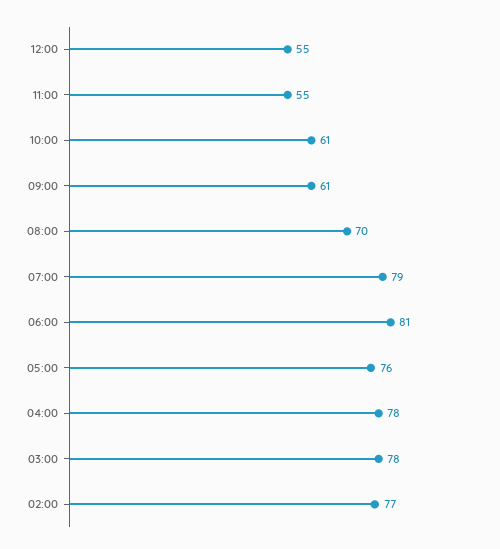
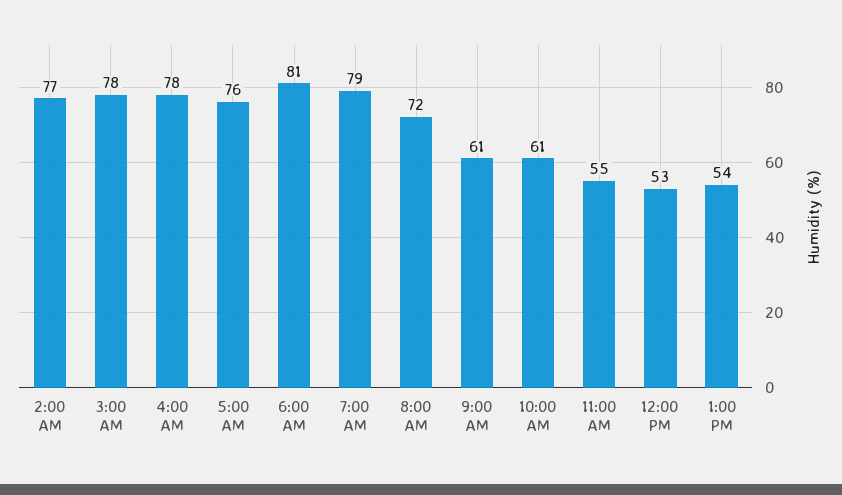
12:00: 55 -> 53
08:00: 70 -> 72
1:00 PM: none -> 54

